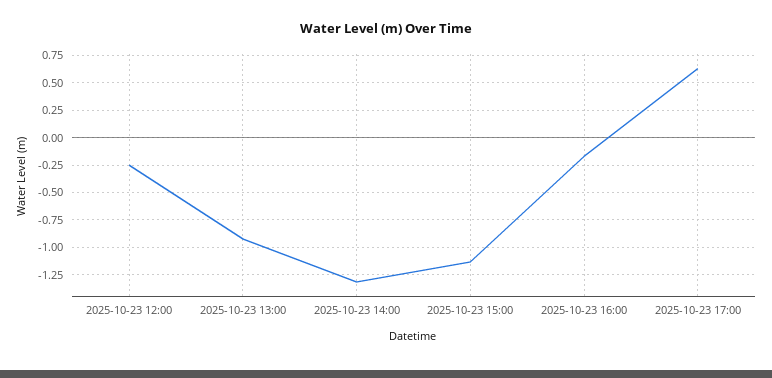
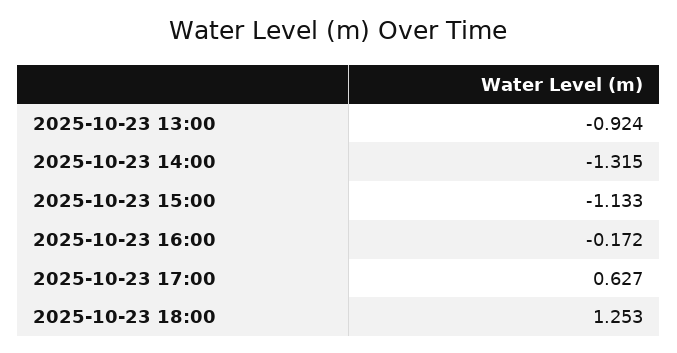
2025-10-23 12:00: -0.25 -> none
2025-10-23 18:00: none -> 1.253

